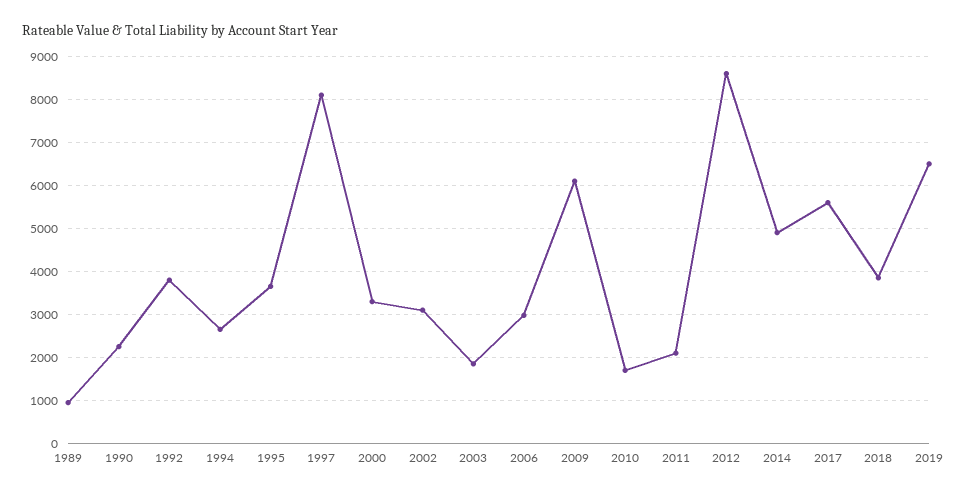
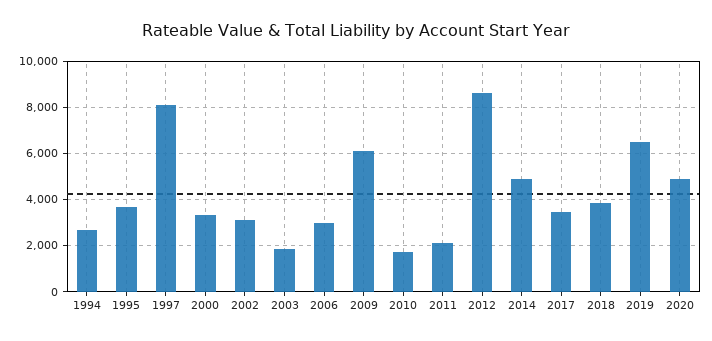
1989: 1000 -> none
1990: 2200 -> none
1992: 3800 -> none
2017: 5600 -> 3500
2020: none -> 5000

